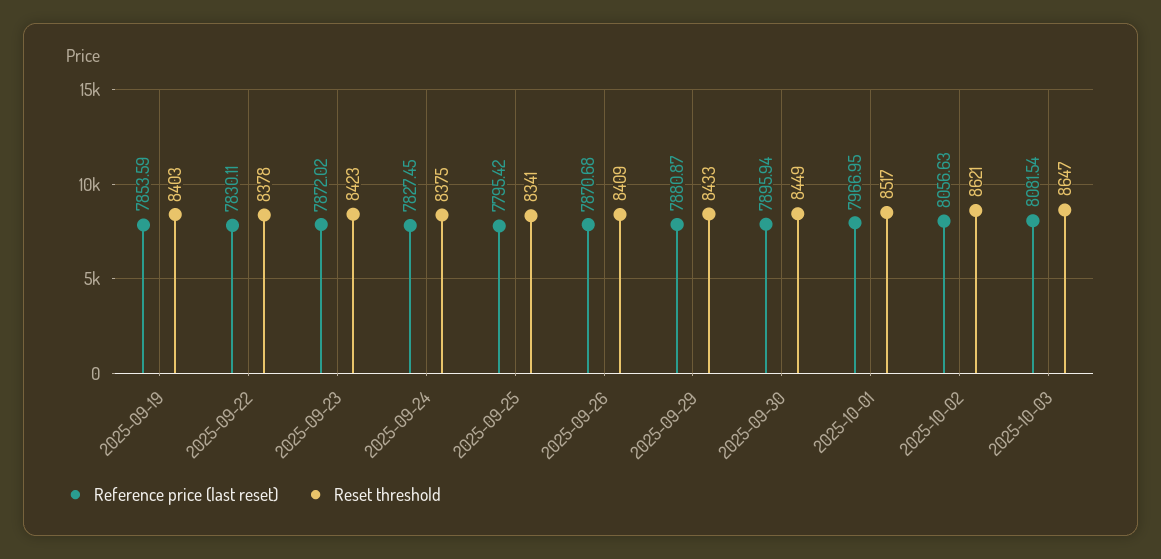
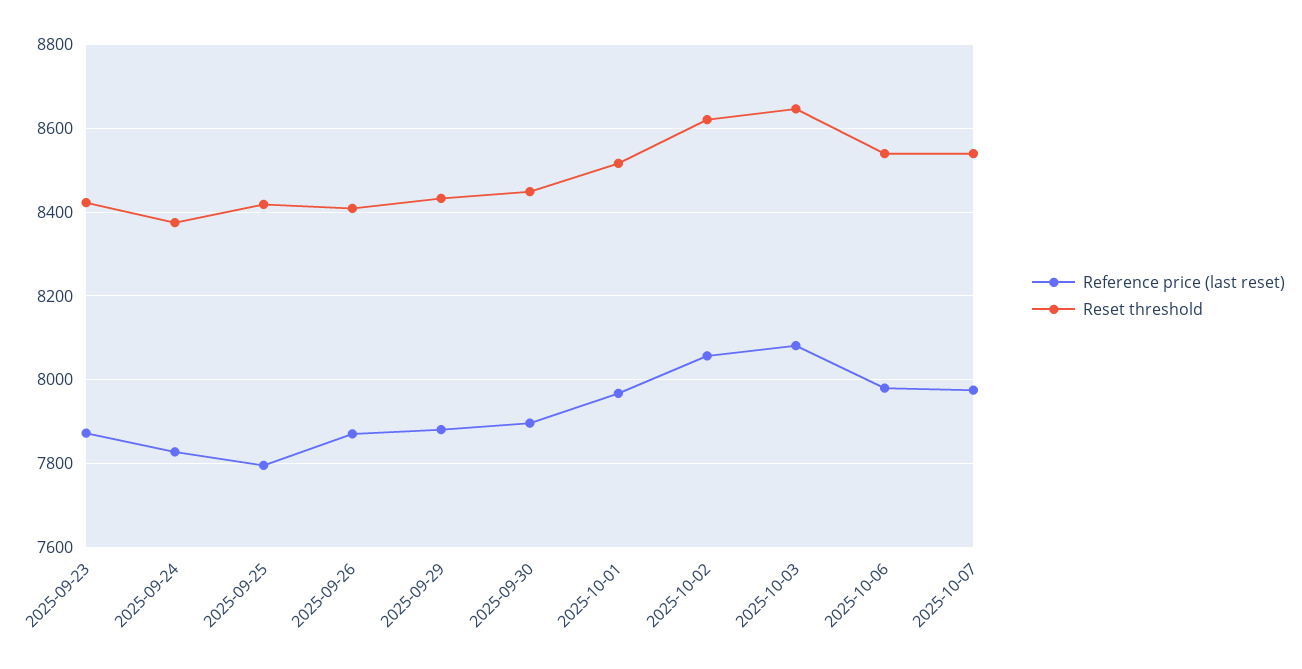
Reference price (last reset), 2025-09-19: 7853.59 -> none
Reset threshold, 2025-09-19: 8403 -> none
Reference price (last reset), 2025-09-22: 7830.11 -> none
Reset threshold, 2025-09-22: 8378 -> none
Reset threshold, 2025-09-25: 8341 -> 8420
Reference price (last reset), 2025-10-06: none -> 7980
Reset threshold, 2025-10-06: none -> 8540
Reference price (last reset), 2025-10-07: none -> 7980
Reset threshold, 2025-10-07: none -> 8540

